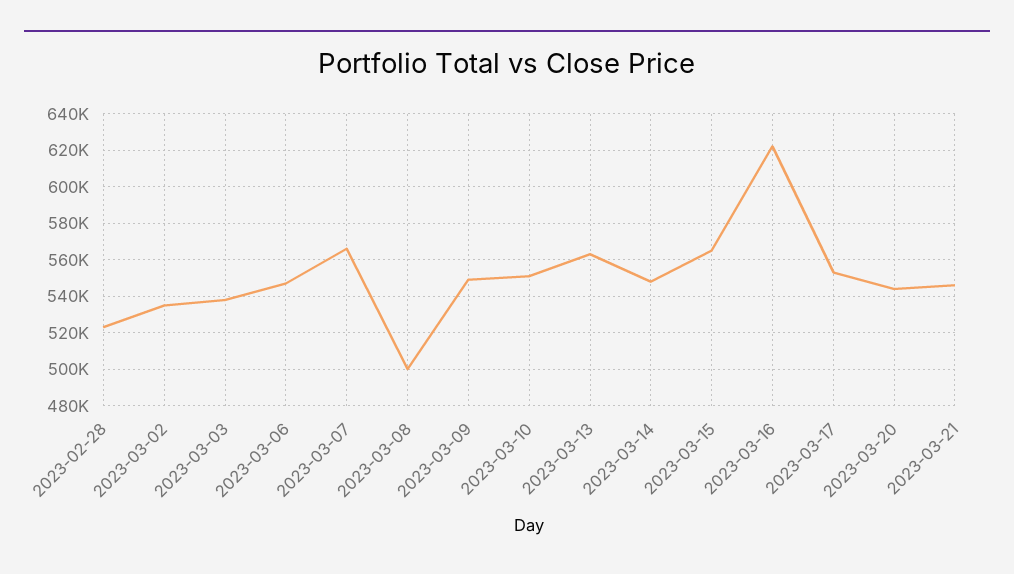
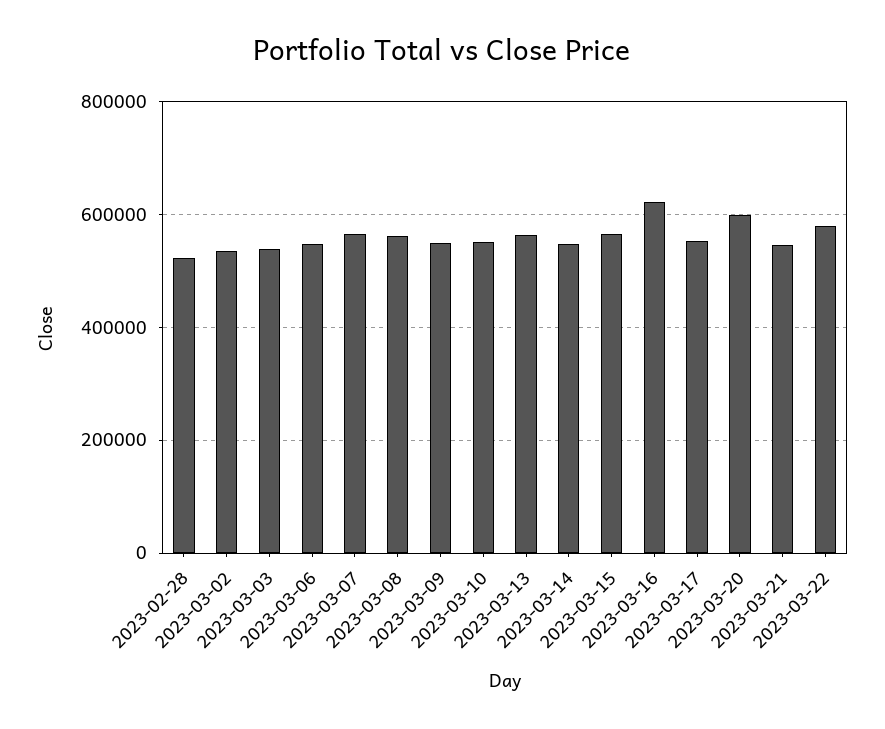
2023-03-08: 500000 -> 560000
2023-03-20: 545000 -> 600000
2023-03-22: none -> 580000

